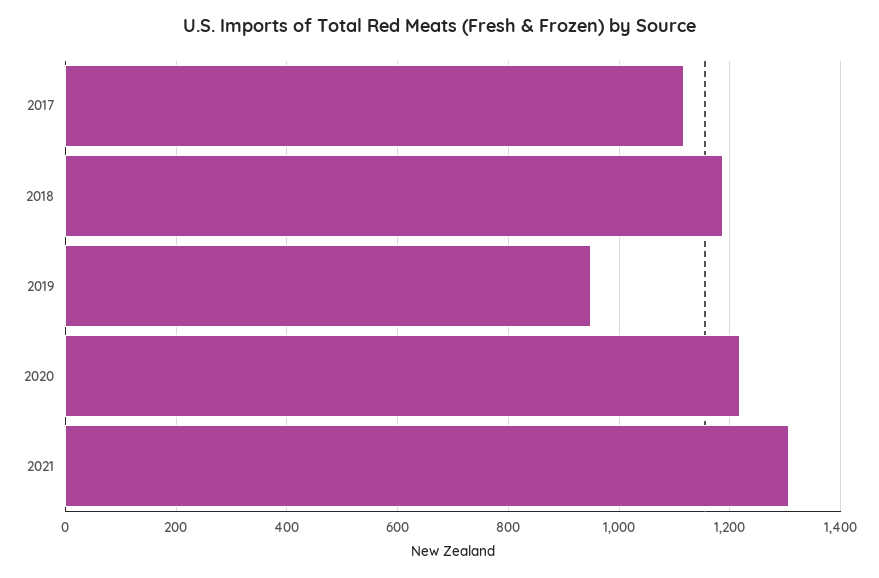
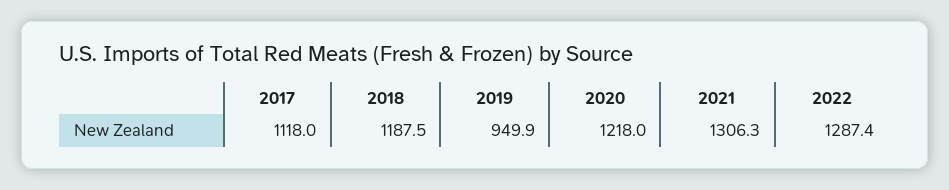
2022: none -> 1287.4

